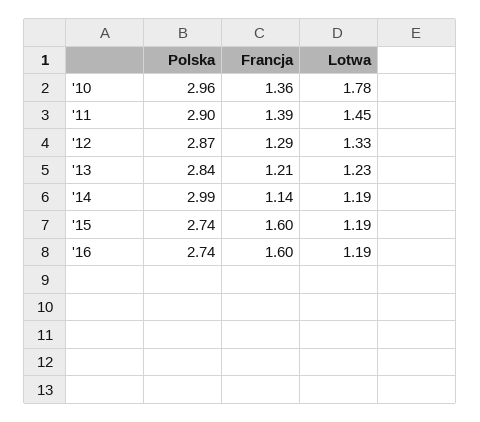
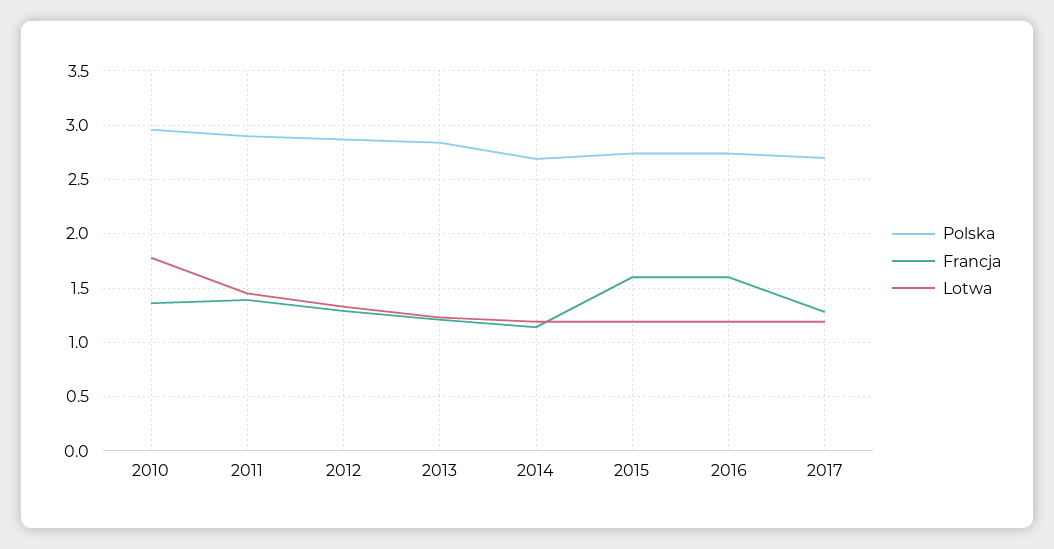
Polska, '14: 2.99 -> 2.7
Polska, 2017: none -> 2.7
Francja, 2017: none -> 1.3
Lotwa, 2017: none -> 1.2

